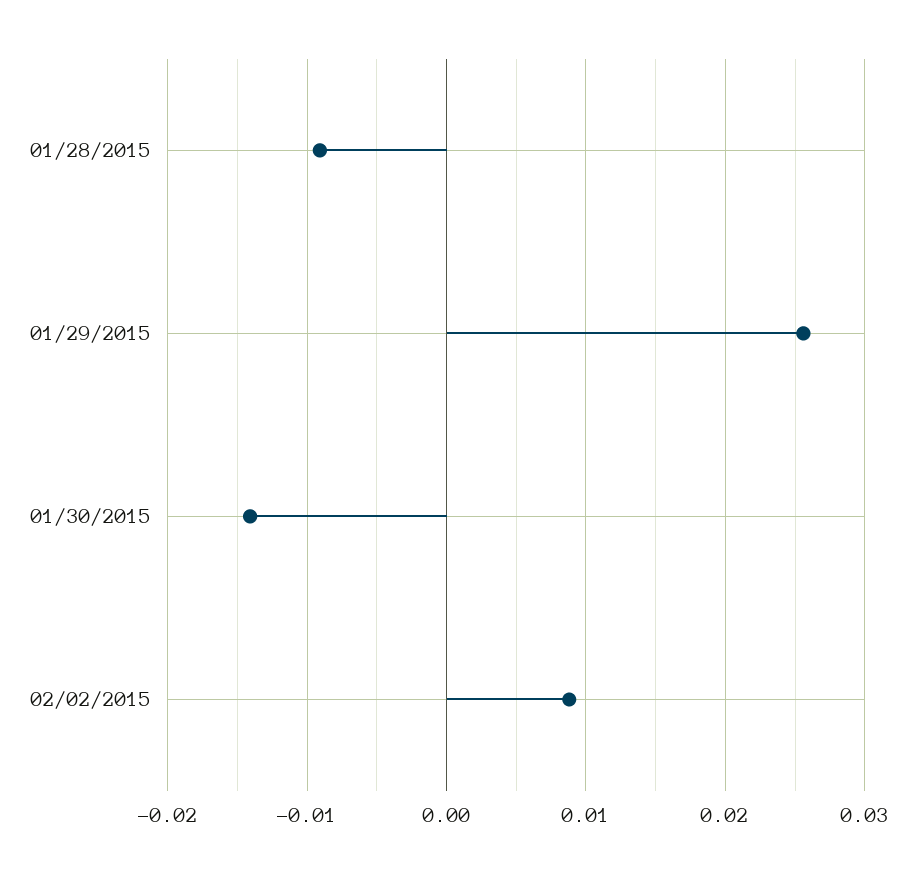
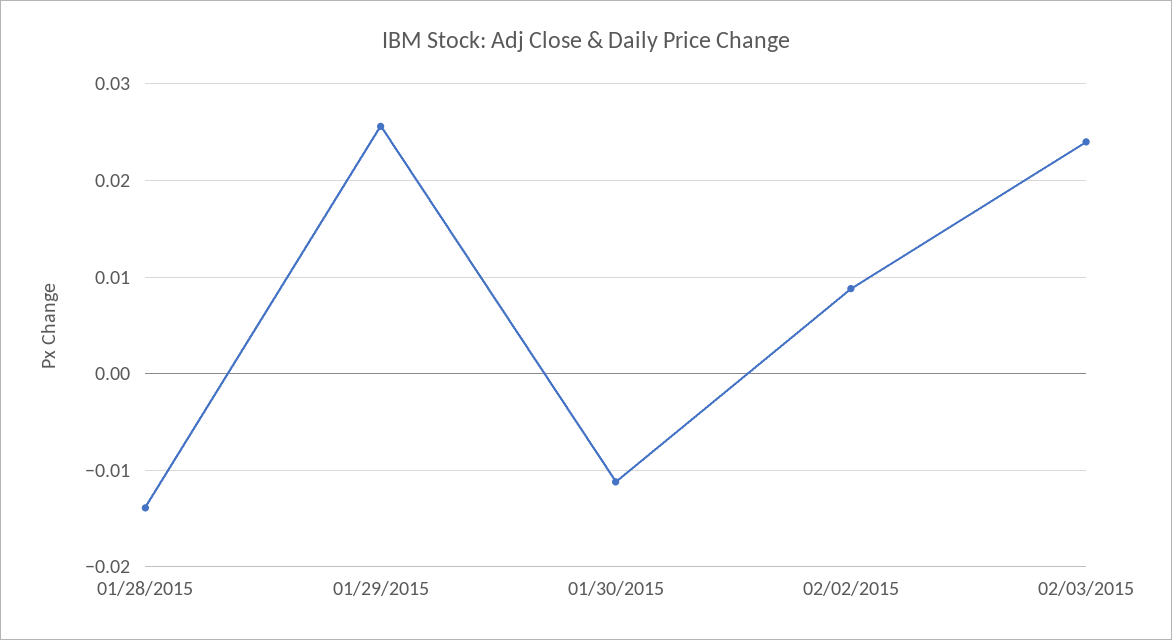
01/28/2015: -0.009 -> -0.014
01/30/2015: -0.014 -> -0.011
02/03/2015: none -> 0.024

